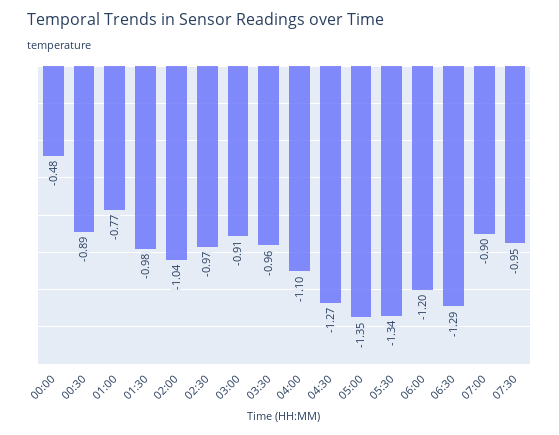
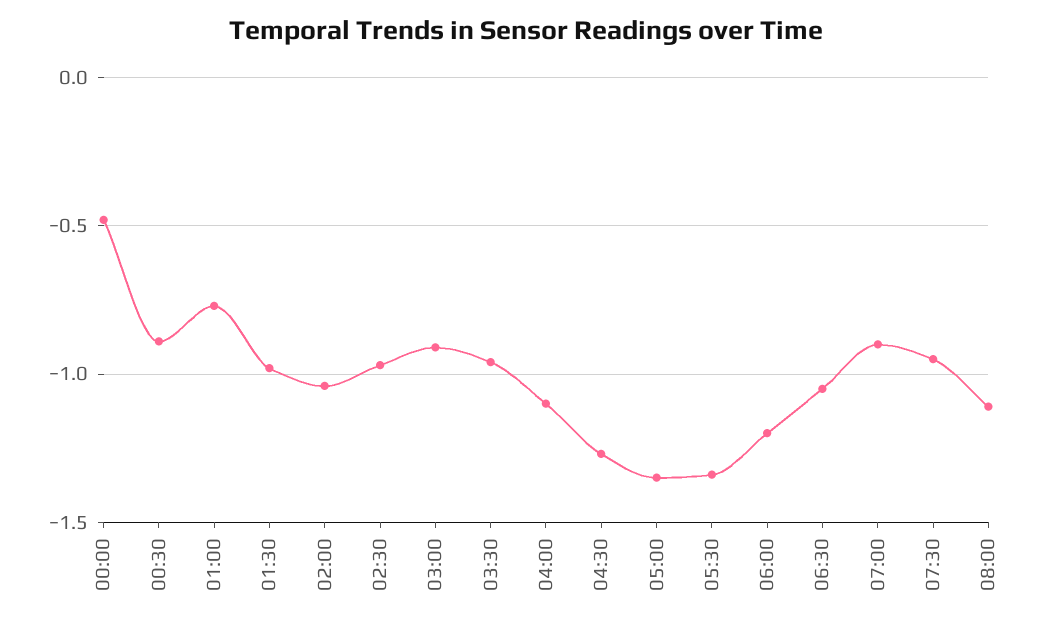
06:30: -1.29 -> -1.05
08:00: none -> -1.1

